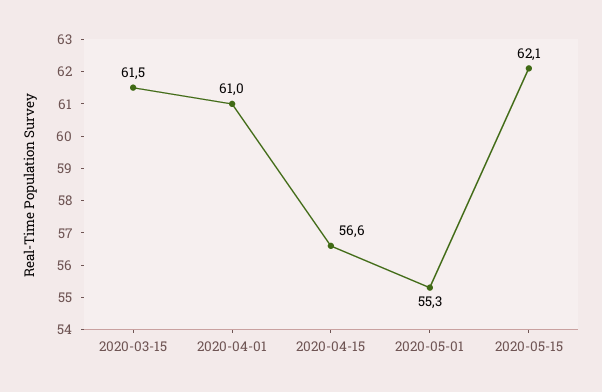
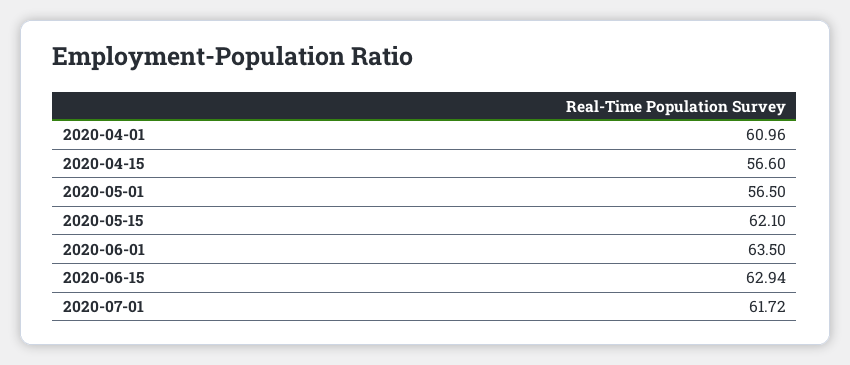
2020-03-15: 61.5 -> none
2020-05-01: 55.3 -> 56.5
2020-06-01: none -> 63.5
2020-06-15: none -> 62.94
2020-07-01: none -> 61.72

